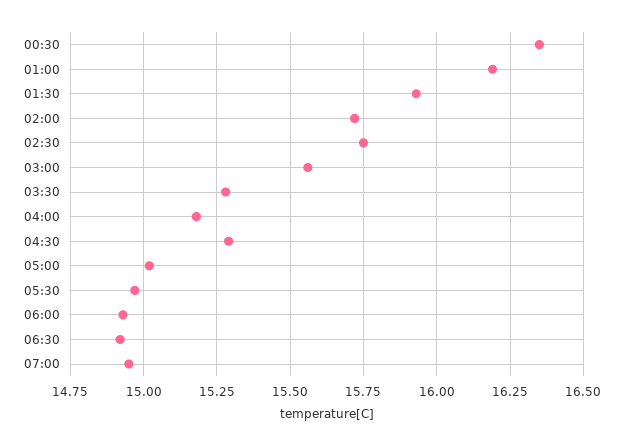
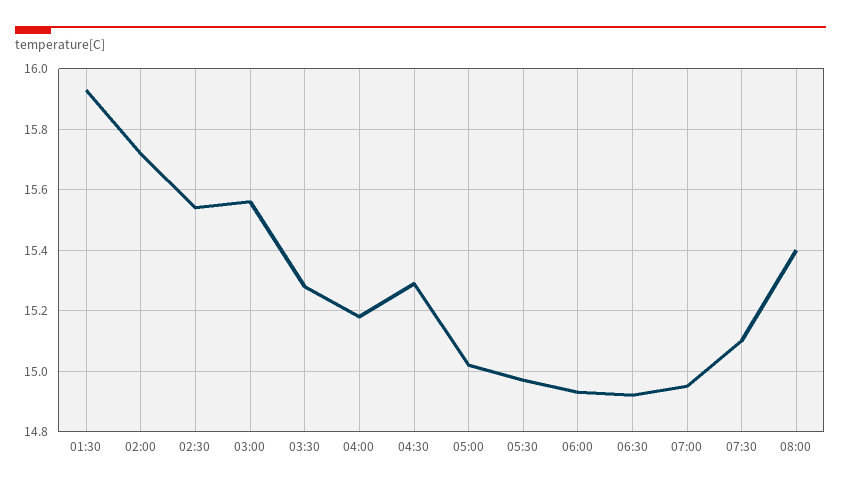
00:30: 16.35 -> none
01:00: 16.2 -> none
02:30: 15.75 -> 15.55
07:30: none -> 15.1
08:00: none -> 15.4

